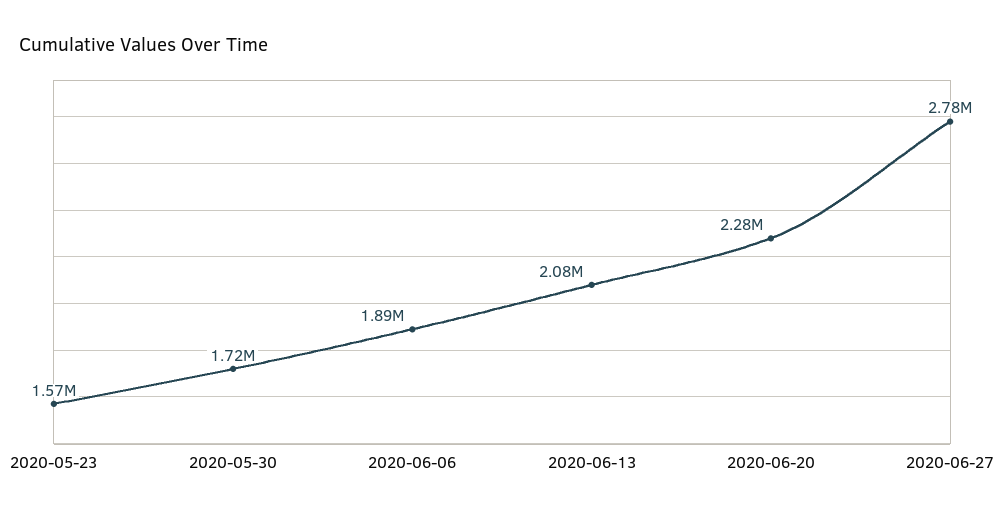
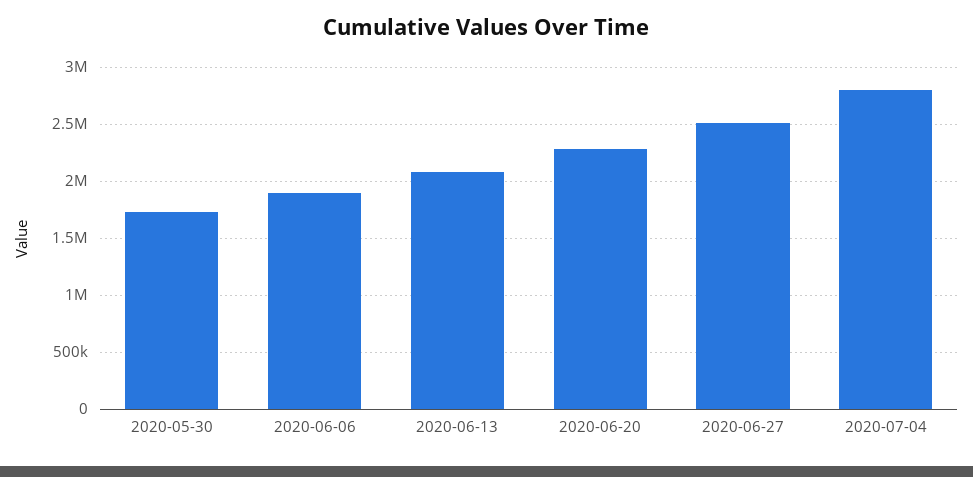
2020-05-23: 1570000 -> none
2020-06-27: 2780000 -> 2500000
2020-07-04: none -> 2800000

